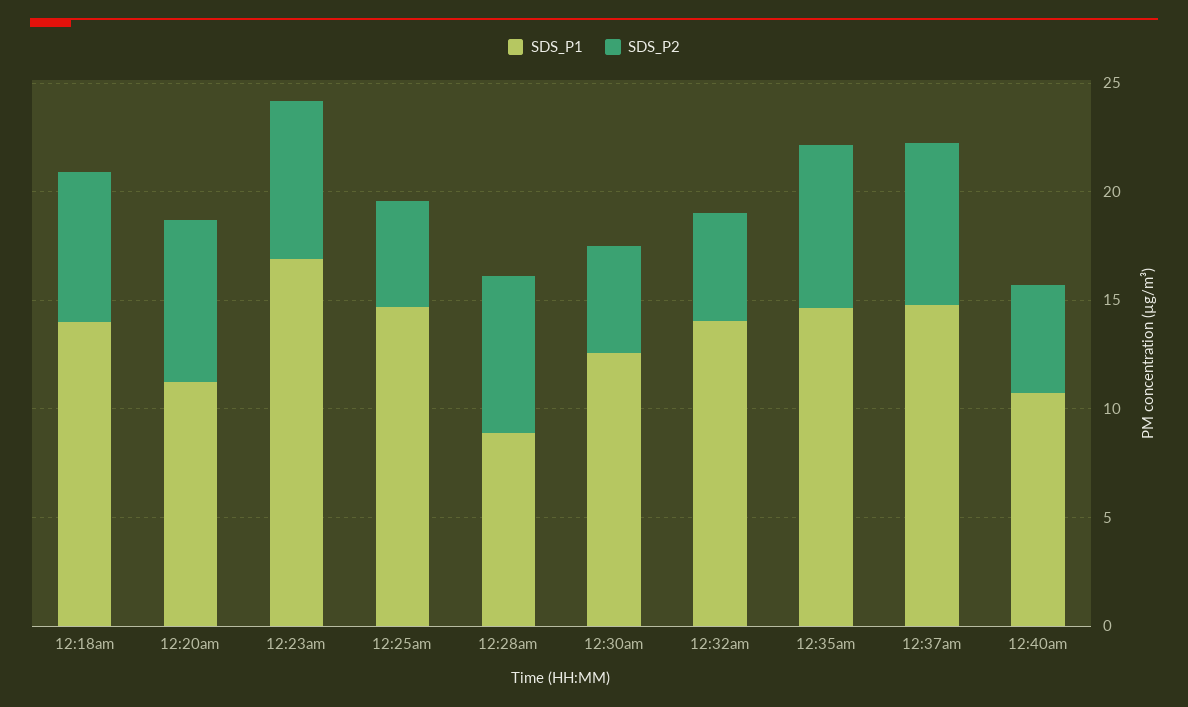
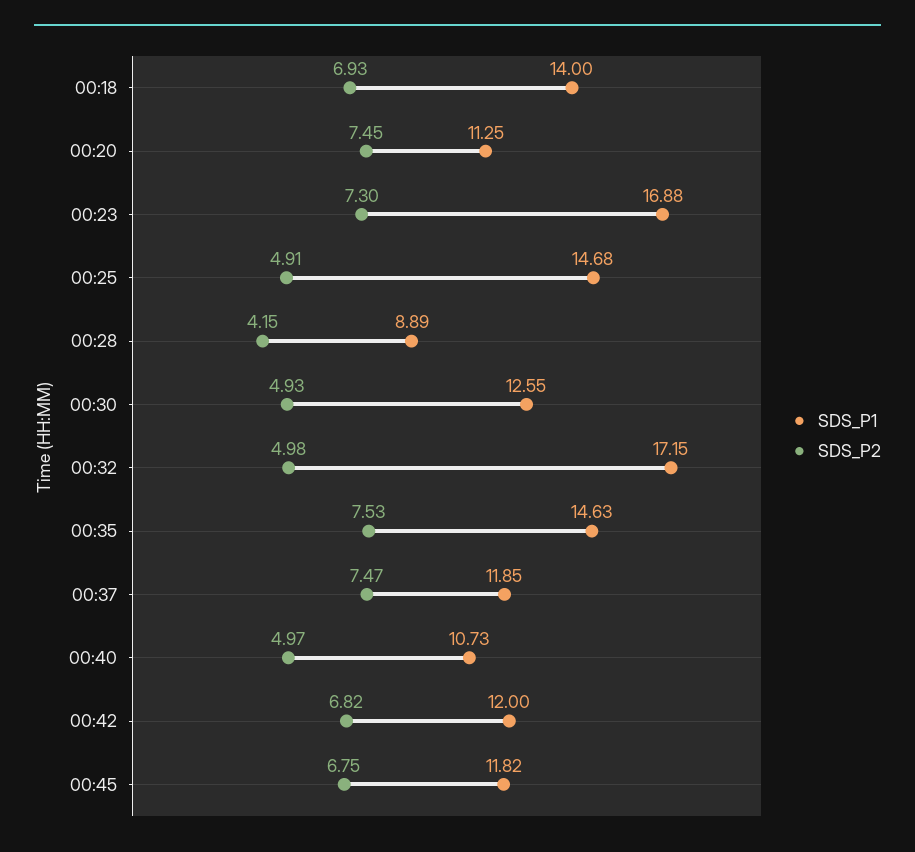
SDS_P2, 12:28am: 7 -> 4.15
SDS_P1, 12:32am: 14 -> 17.15
SDS_P1, 12:37am: 15 -> 11.85
SDS_P1, 00:42: none -> 12
SDS_P2, 00:42: none -> 6.82
SDS_P1, 00:45: none -> 11.82
SDS_P2, 00:45: none -> 6.75

